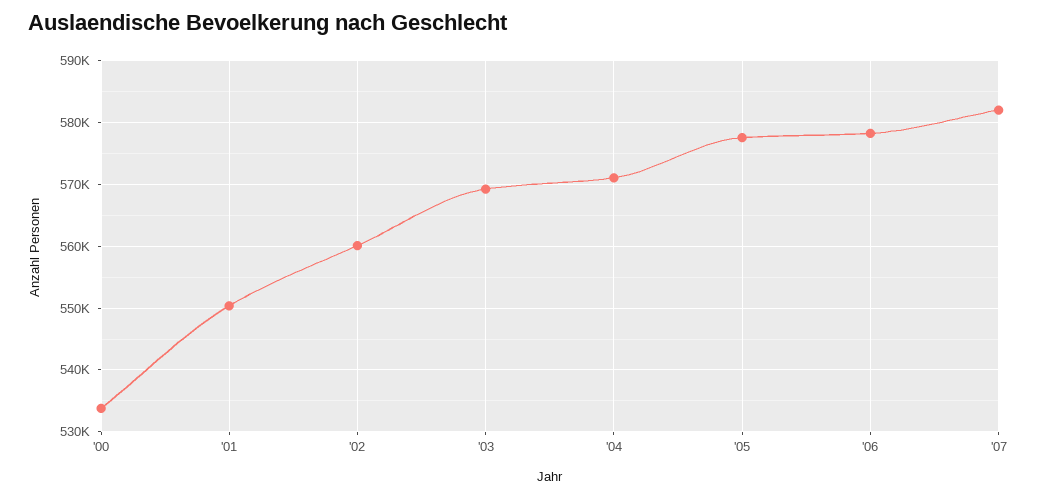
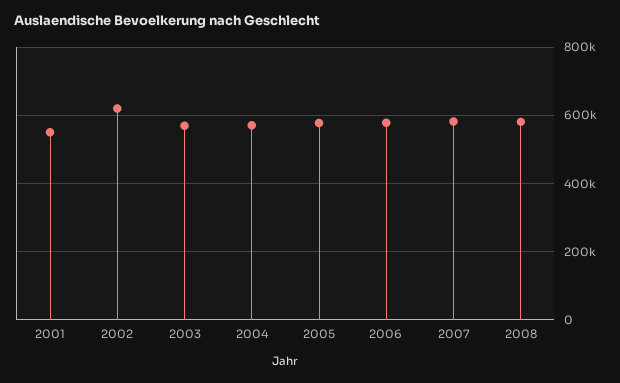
'00: 534000 -> none
'02: 560000 -> 620000
2008: none -> 580000

